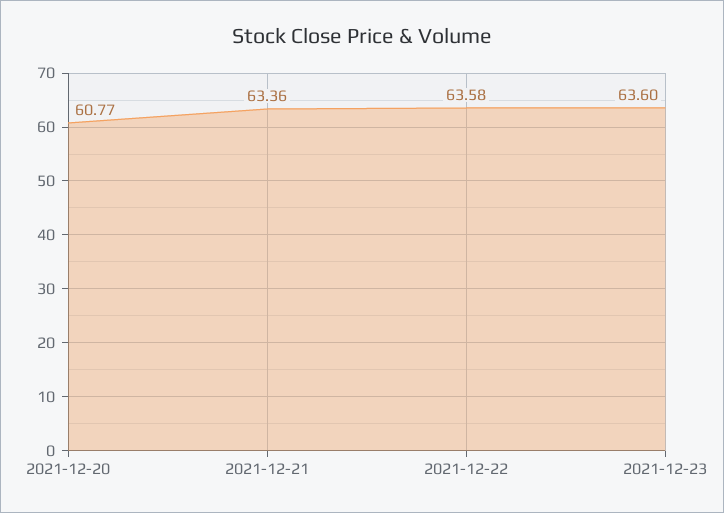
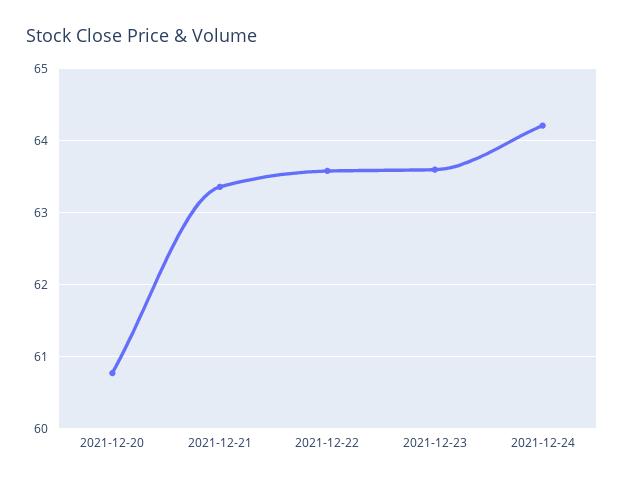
2021-12-24: none -> 64.2

